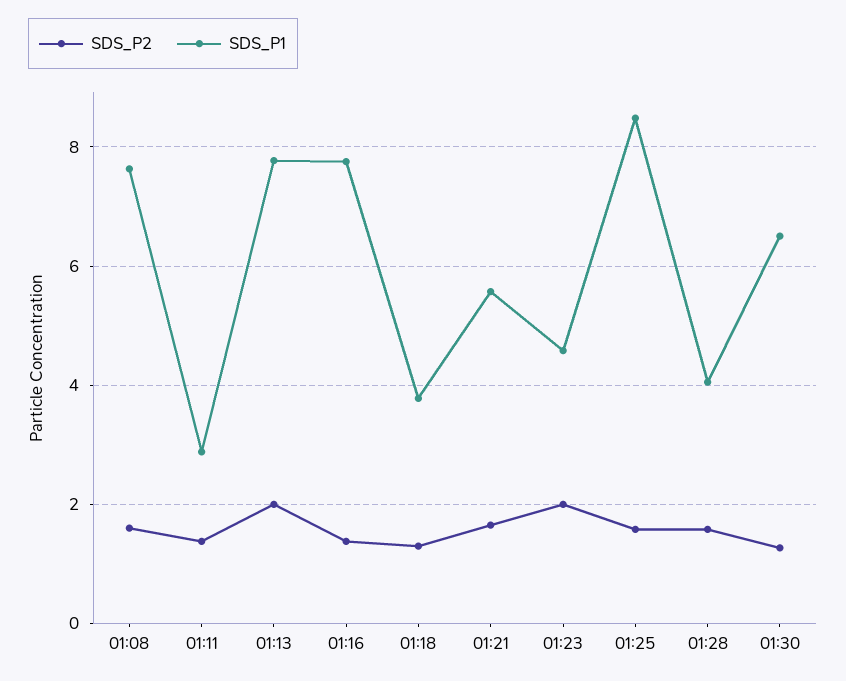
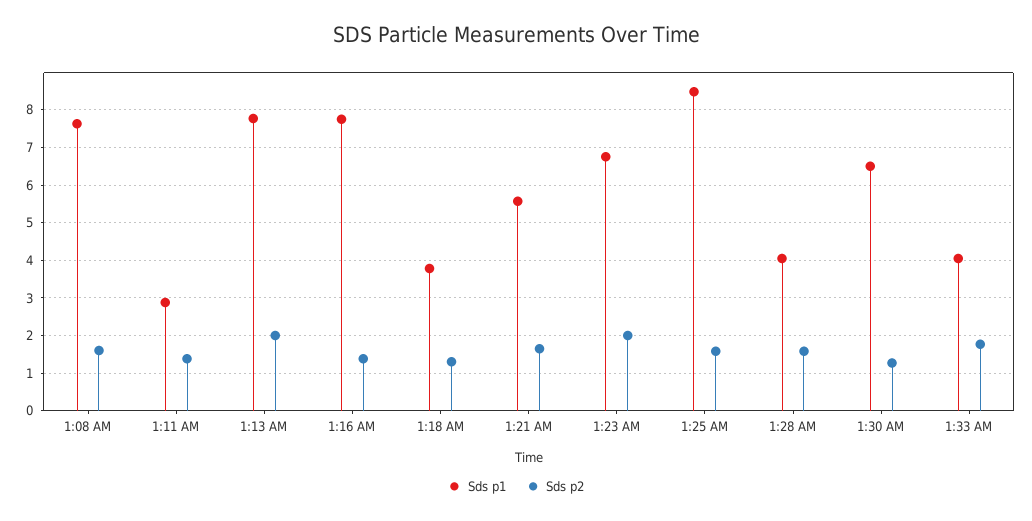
SDS_P1, 01:23: 4.6 -> 6.8
SDS_P1, 1:33 AM: none -> 4
SDS_P2, 1:33 AM: none -> 1.8

